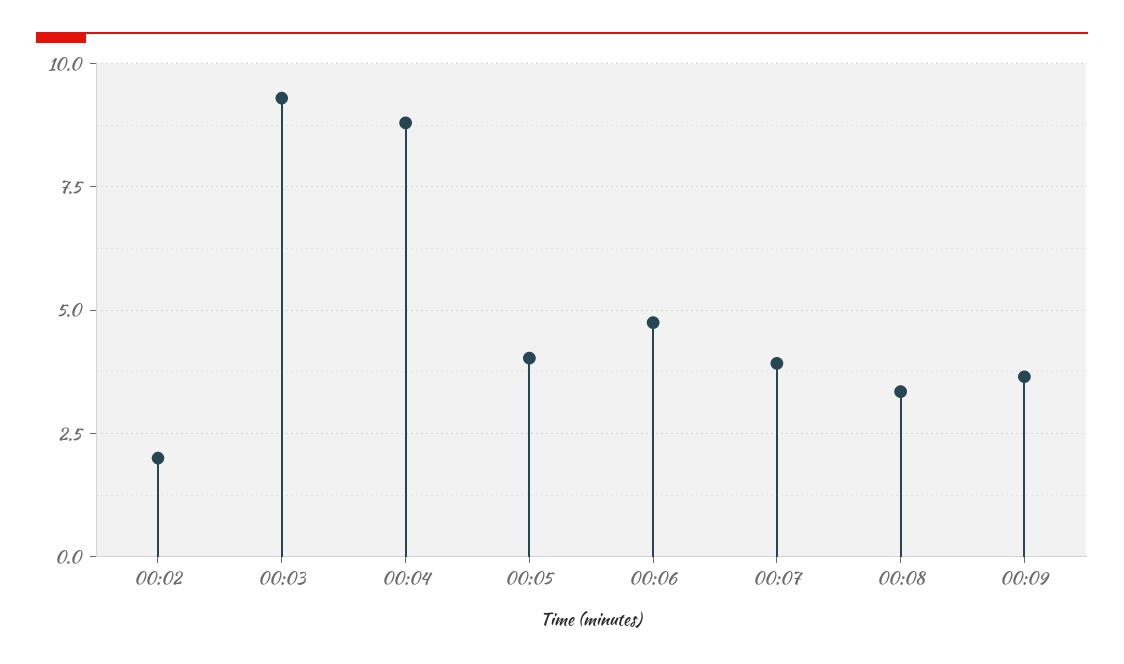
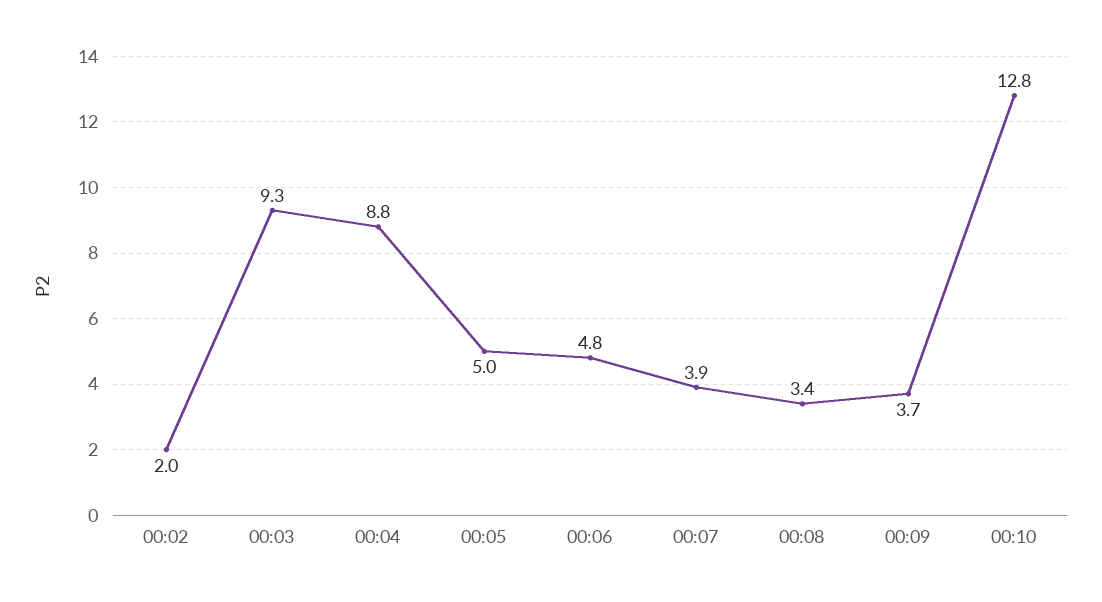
00:05: 4 -> 5
00:10: none -> 12.8

